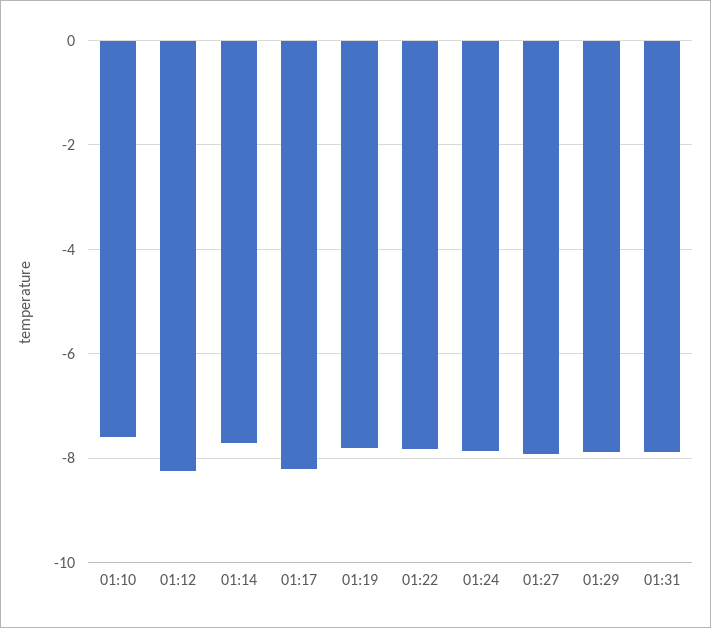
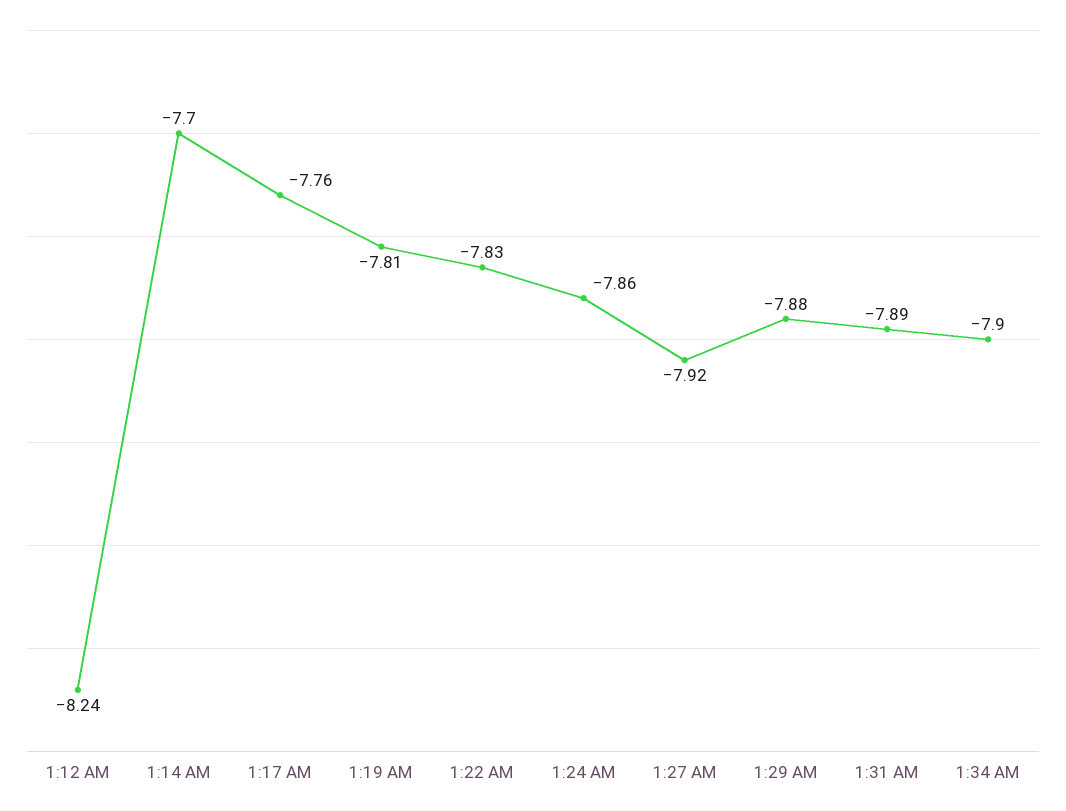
01:10: -7.6 -> none
01:17: -8.2 -> -7.76
1:34 AM: none -> -7.9

